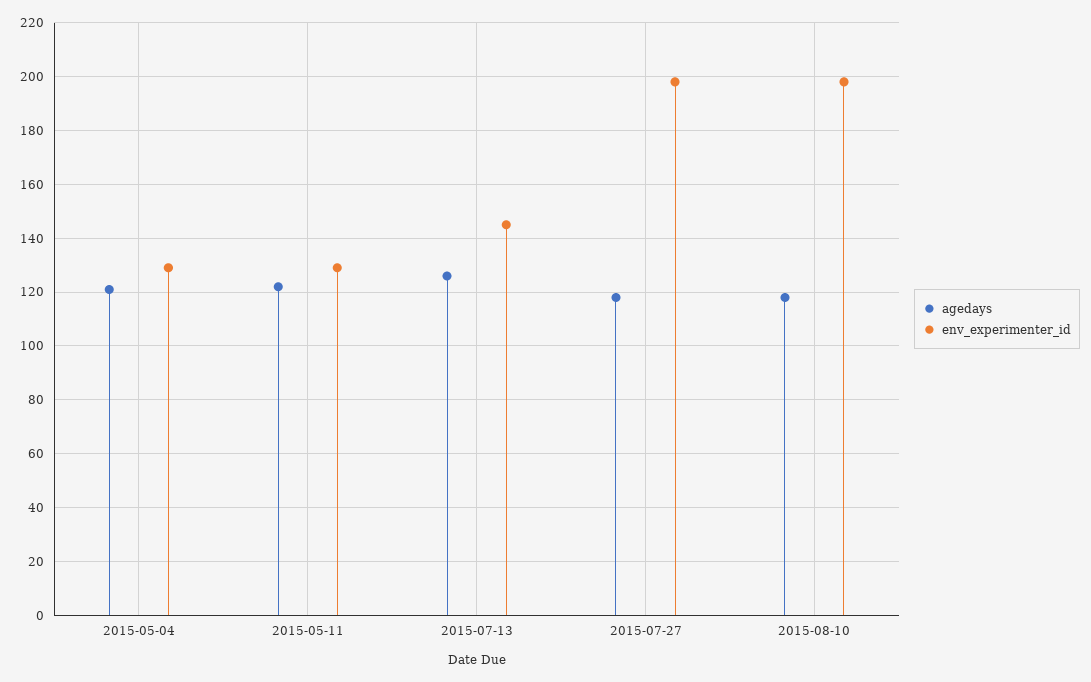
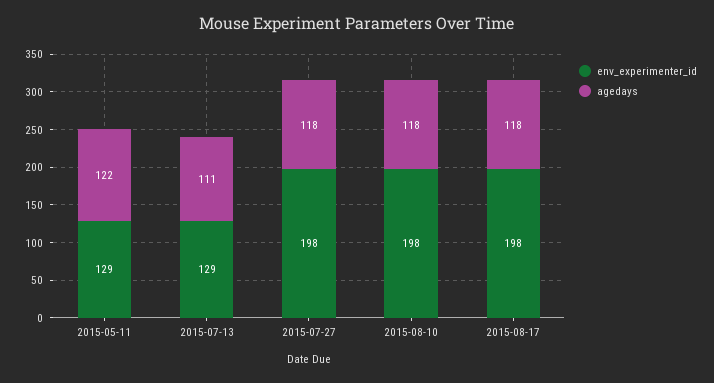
agedays, 2015-05-04: 120 -> none
env_experimenter_id, 2015-05-04: 130 -> none
agedays, 2015-07-13: 125 -> 111
env_experimenter_id, 2015-07-13: 145 -> 129
env_experimenter_id, 2015-08-17: none -> 198
agedays, 2015-08-17: none -> 118

